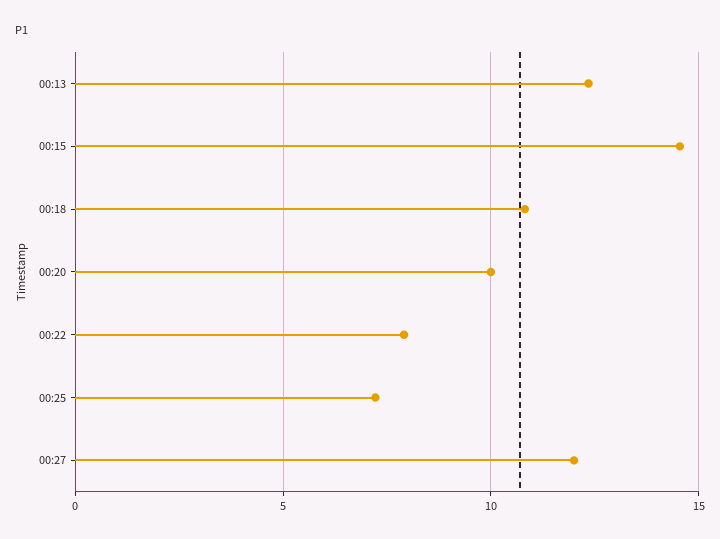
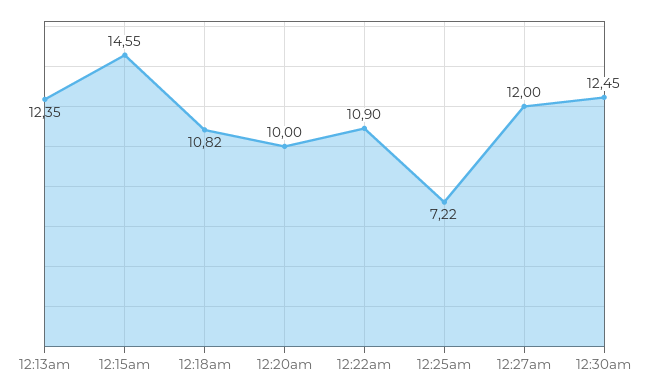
00:22: 8 -> 10.9
12:30am: none -> 12.45

